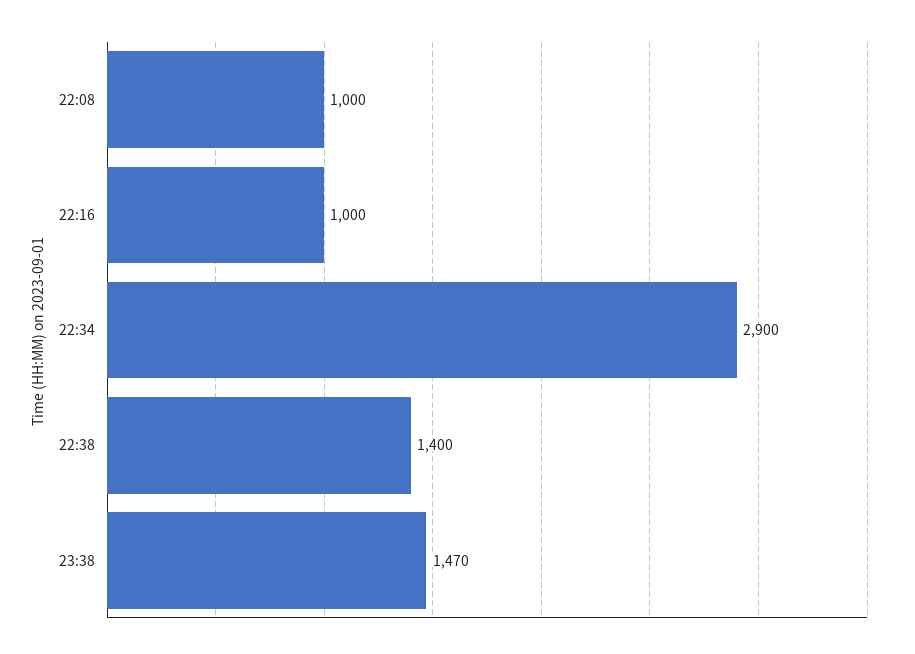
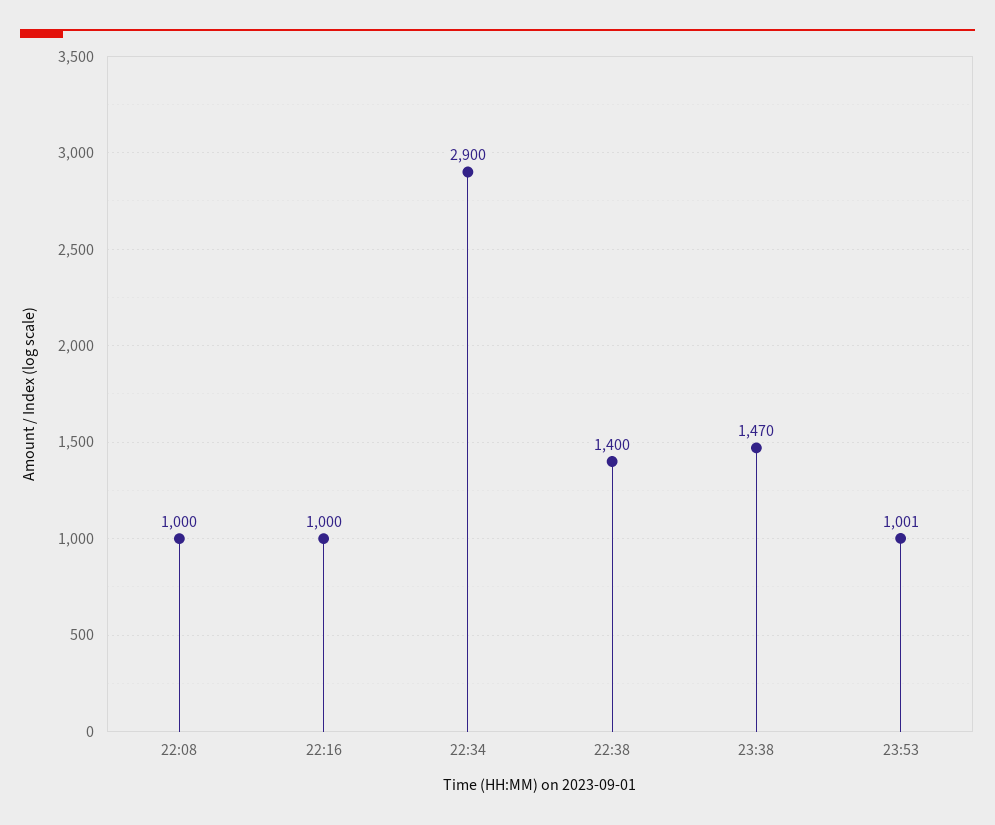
23:53: none -> 1001

